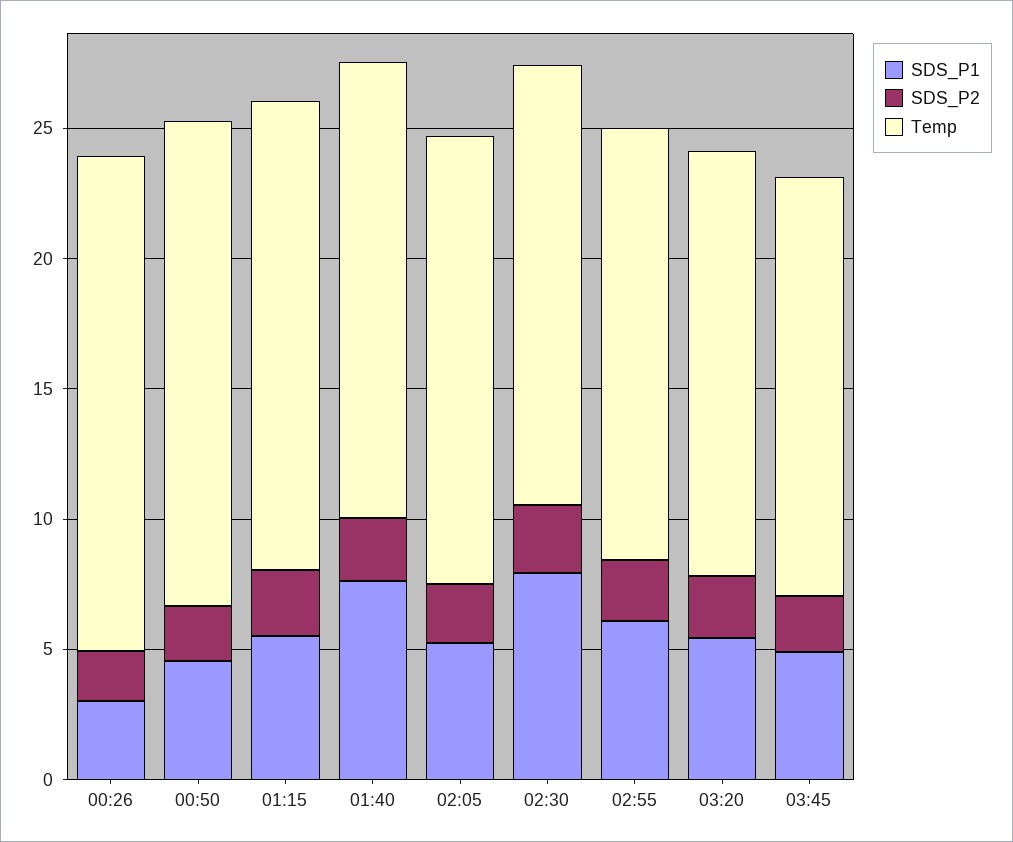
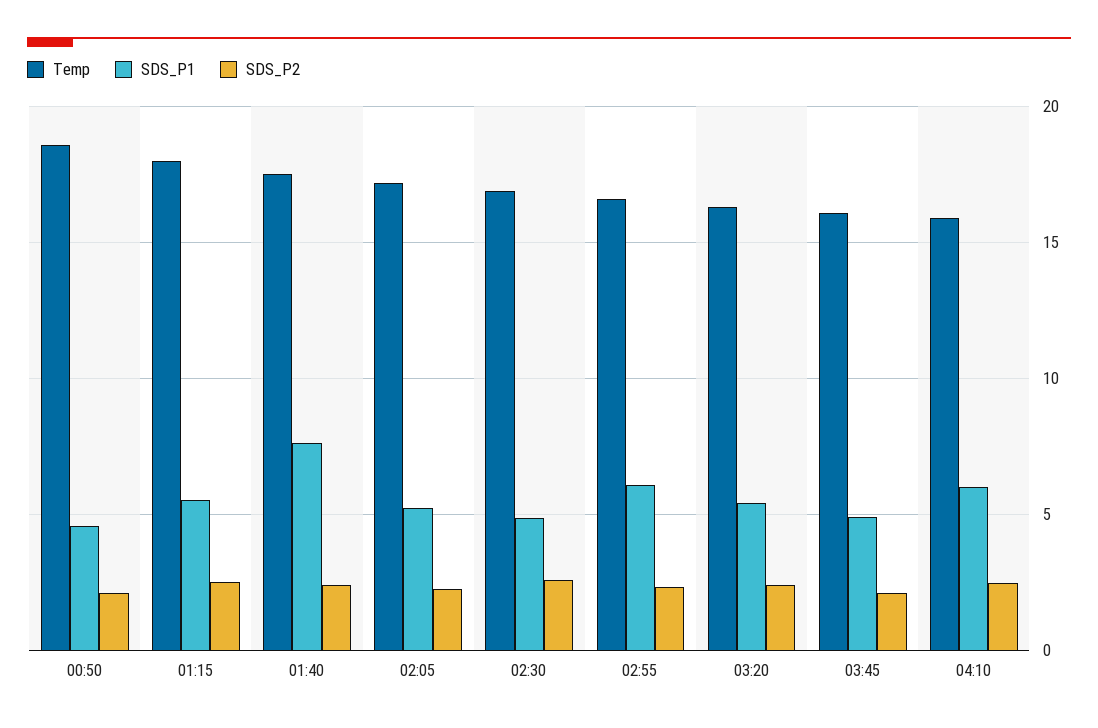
SDS_P1, 00:26: 3 -> none
SDS_P2, 00:26: 2 -> none
Temp, 00:26: 19 -> none
SDS_P1, 02:30: 8 -> 5
Temp, 04:10: none -> 16
SDS_P1, 04:10: none -> 6
SDS_P2, 04:10: none -> 2.5

